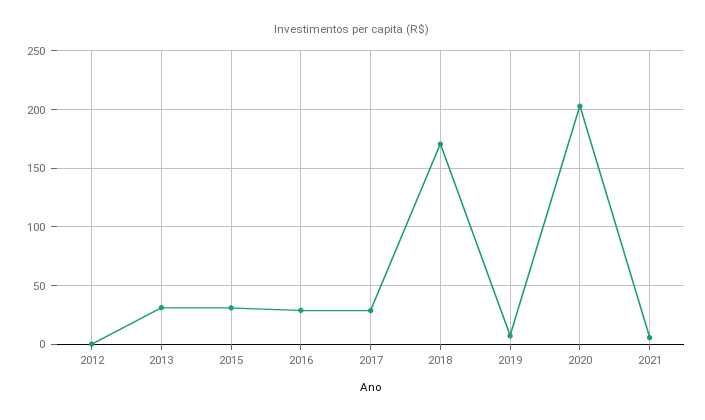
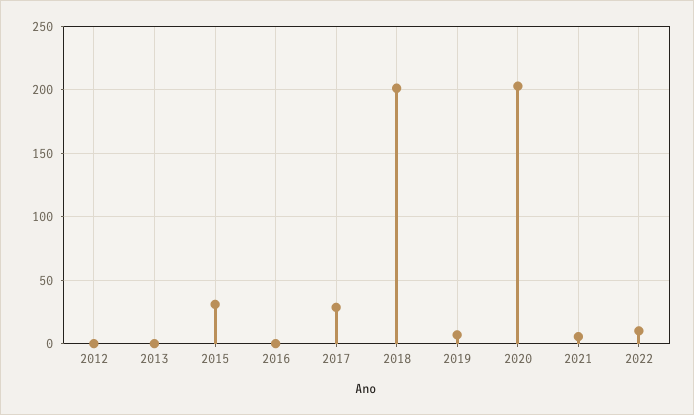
2013: 30 -> 0
2016: 30 -> 0
2018: 170 -> 200
2022: none -> 10

